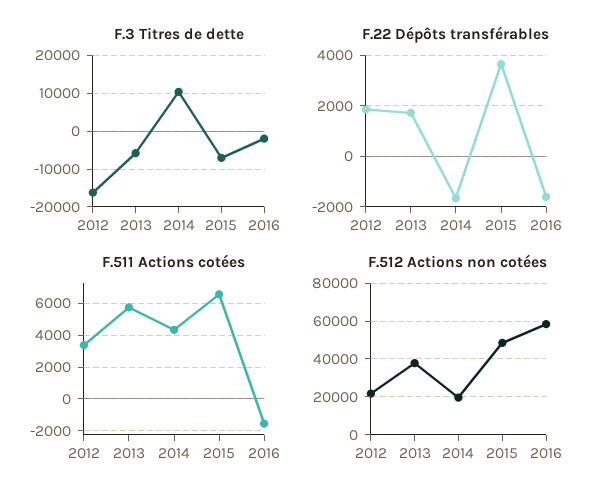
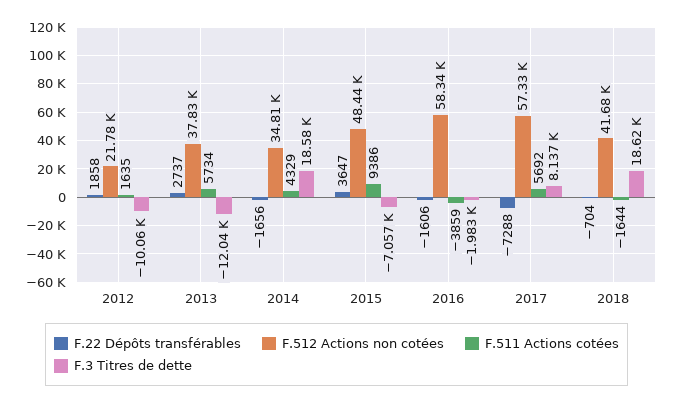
F.3 Titres de dette, 2012: -16000 -> -10060
F.3 Titres de dette, 2013: -6000 -> -12040
F.3 Titres de dette, 2014: 10000 -> 18580
F.22 Dépôts transférables, 2013: 1750 -> 2737
F.511 Actions cotées, 2012: 3500 -> 1635
F.511 Actions cotées, 2015: 6500 -> 9386
F.511 Actions cotées, 2016: -1500 -> -3859
F.512 Actions non cotées, 2014: 20000 -> 34810
F.22 Dépôts transférables, 2017: none -> -7288
F.512 Actions non cotées, 2017: none -> 57330
F.511 Actions cotées, 2017: none -> 5692
F.3 Titres de dette, 2017: none -> 8137
F.22 Dépôts transférables, 2018: none -> -704
F.512 Actions non cotées, 2018: none -> 41680
F.511 Actions cotées, 2018: none -> -1644
F.3 Titres de dette, 2018: none -> 18620

